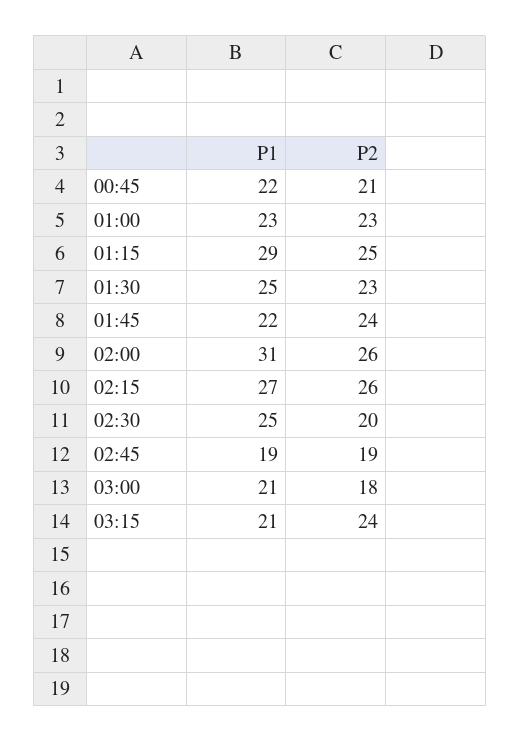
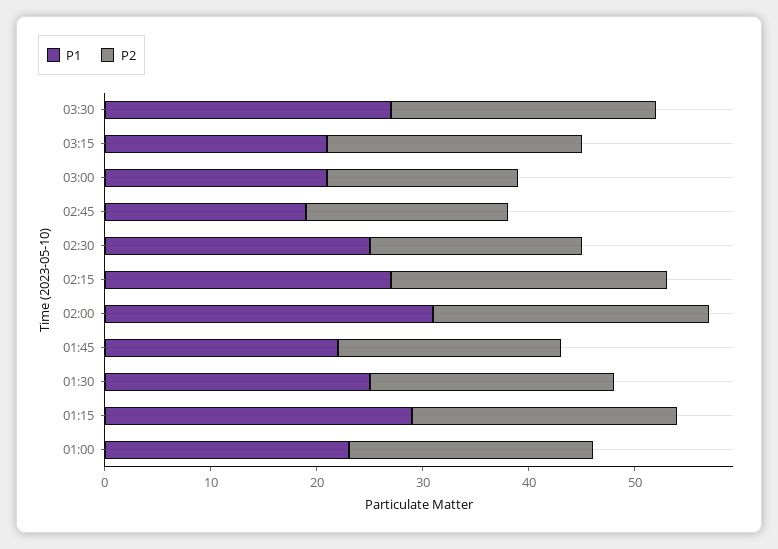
P1, 00:45: 22 -> none
P2, 00:45: 21 -> none
P2, 01:45: 24 -> 21
P1, 03:30: none -> 27
P2, 03:30: none -> 25

